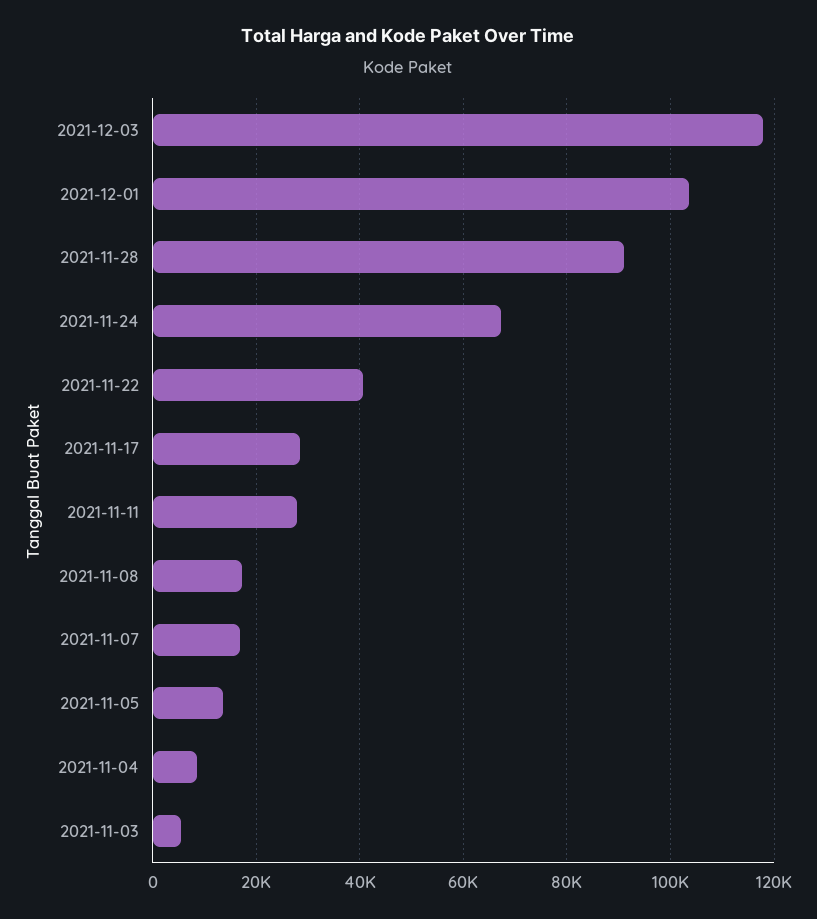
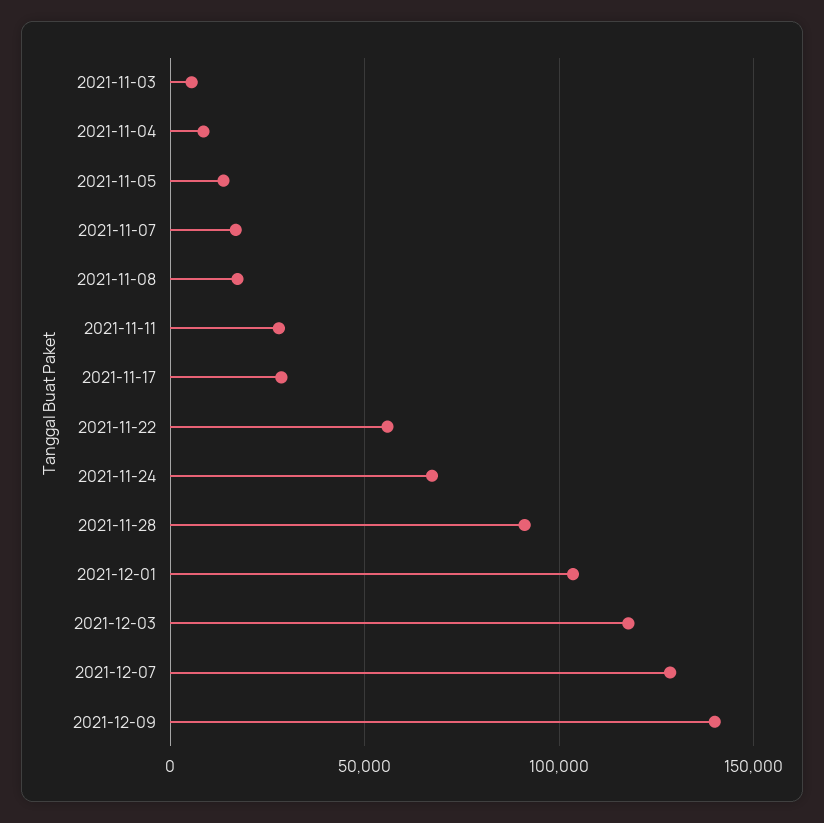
2021-11-22: 40000 -> 55000
2021-12-07: none -> 130000
2021-12-09: none -> 140000

